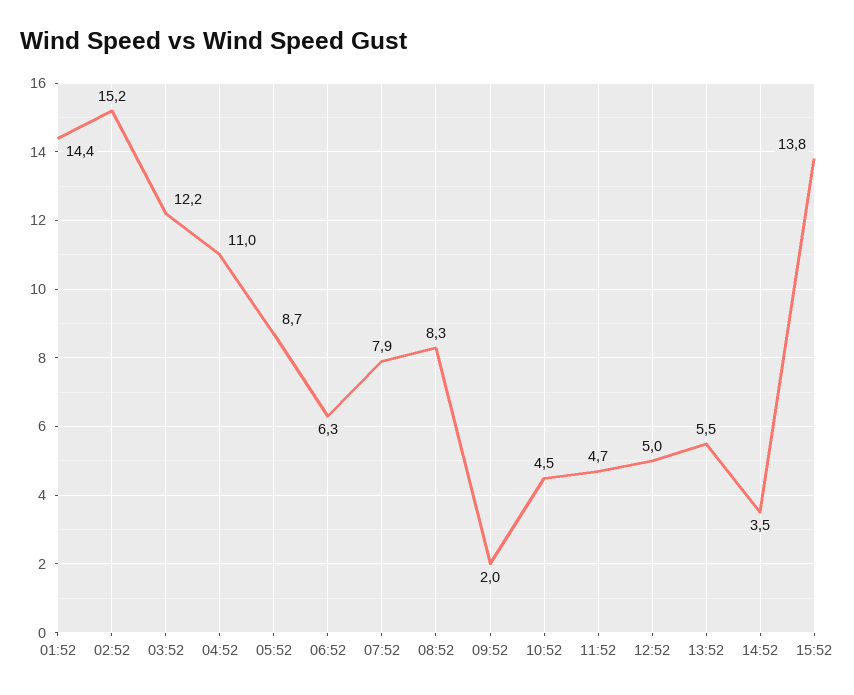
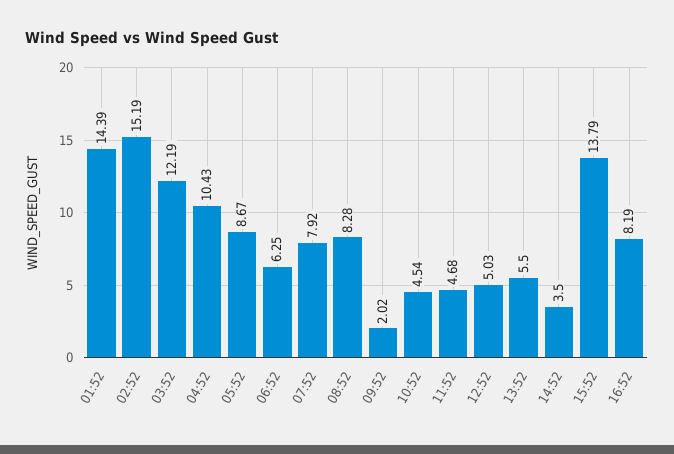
04:52: 11 -> 10.43
16:52: none -> 8.19

